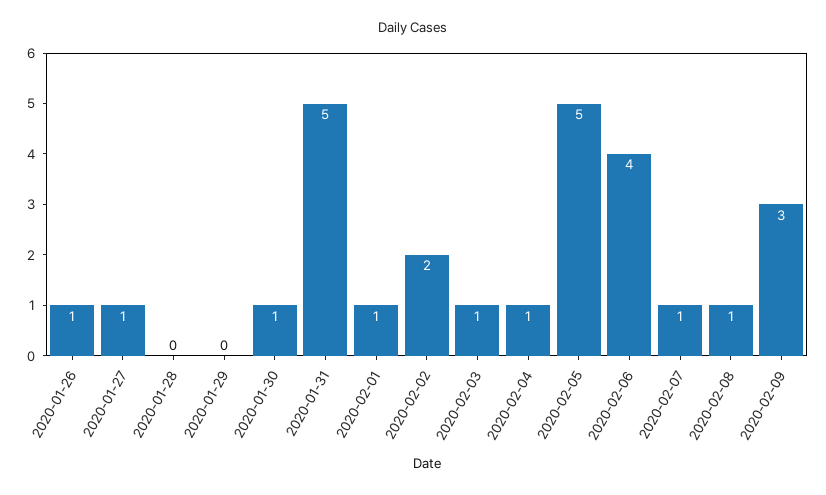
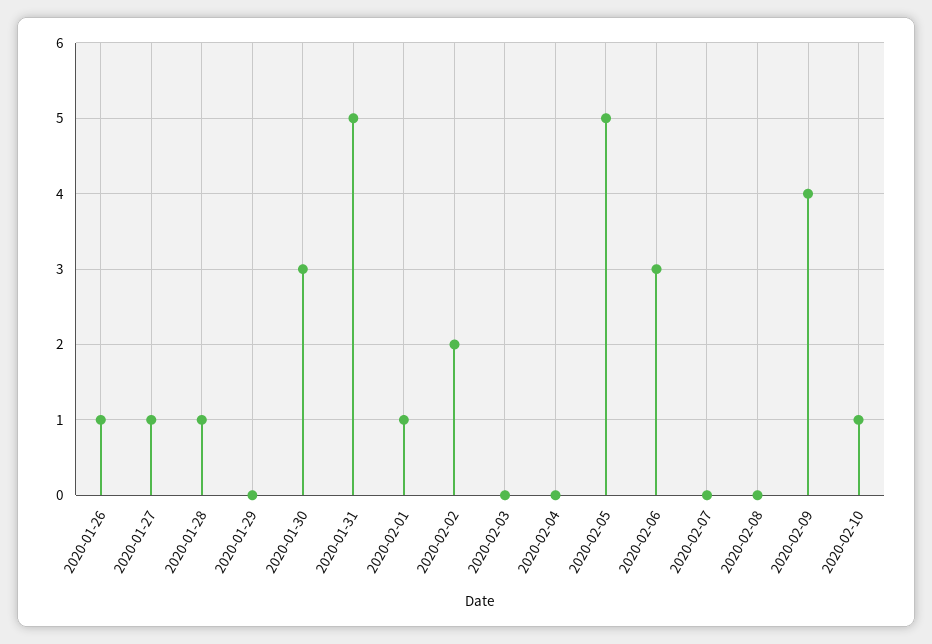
2020-01-28: 0 -> 1
2020-01-30: 1 -> 3
2020-02-03: 1 -> 0
2020-02-04: 1 -> 0
2020-02-06: 4 -> 3
2020-02-07: 1 -> 0
2020-02-08: 1 -> 0
2020-02-09: 3 -> 4
2020-02-10: none -> 1

